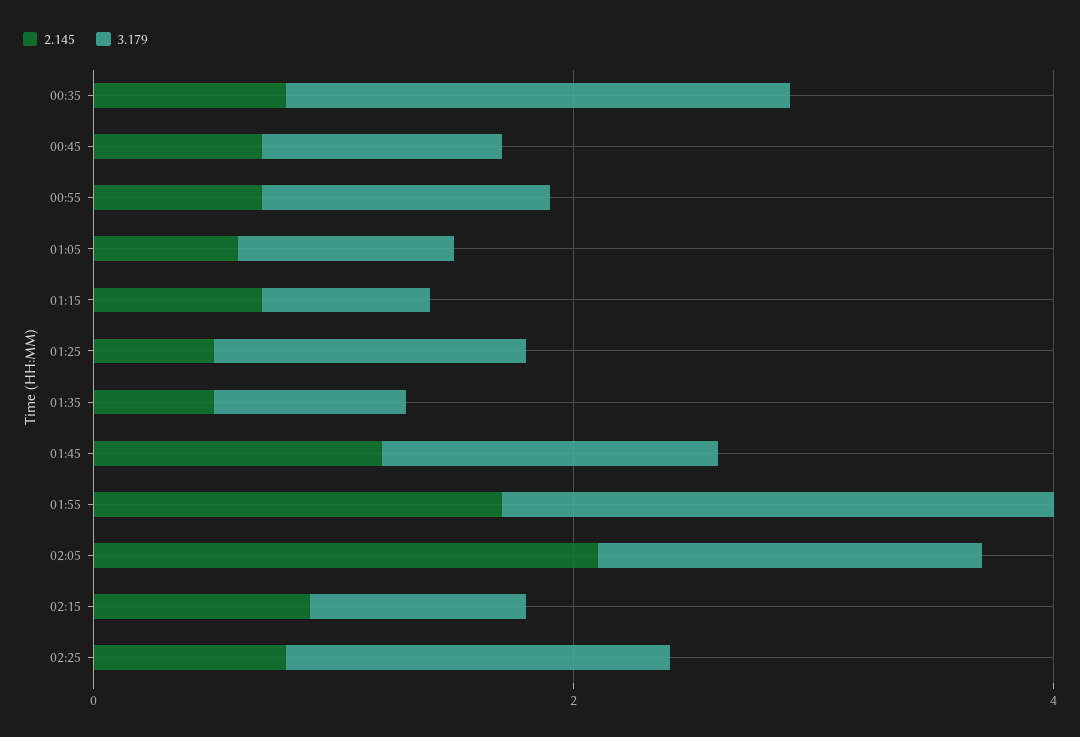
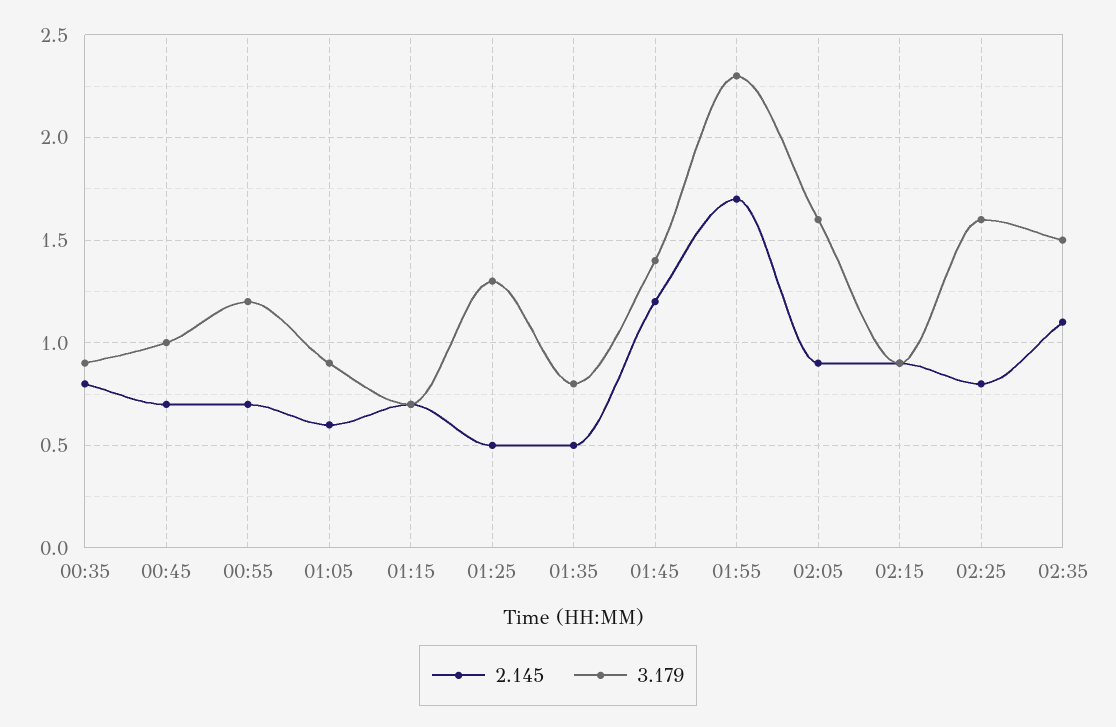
3.179, 00:35: 2 -> 0.9
2.145, 02:05: 2 -> 0.9
2.145, 02:35: none -> 1.1
3.179, 02:35: none -> 1.5

